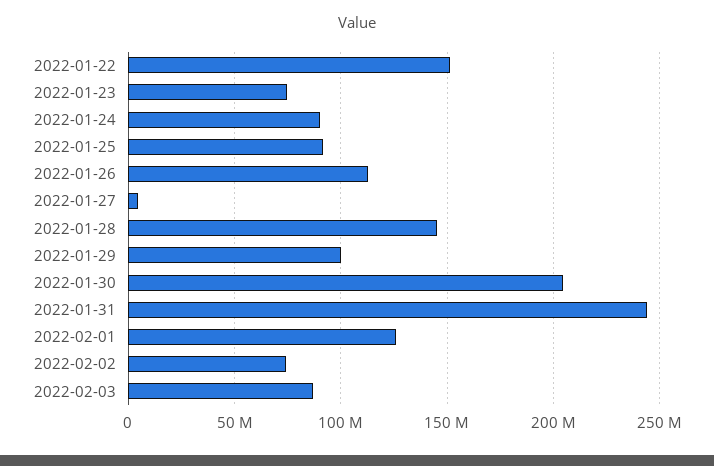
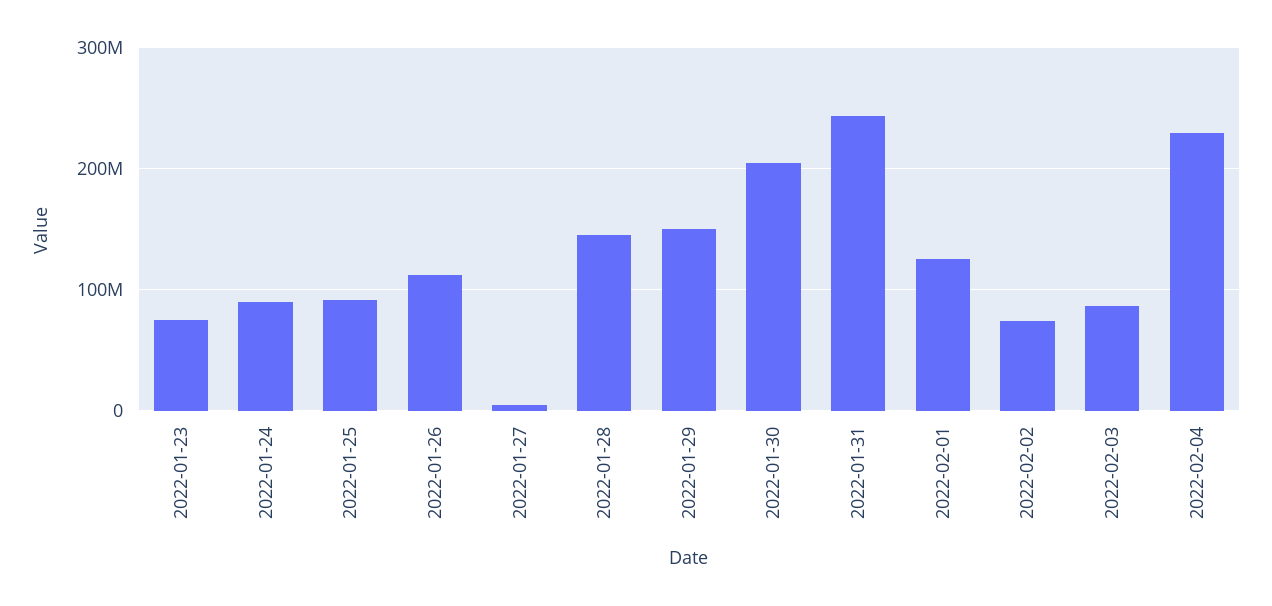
2022-01-22: 150000000 -> none
2022-01-29: 100000000 -> 150000000
2022-02-04: none -> 230000000

